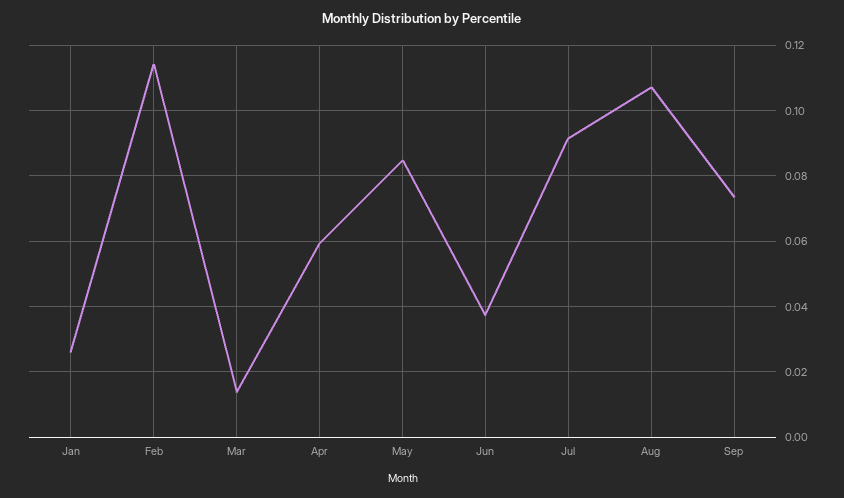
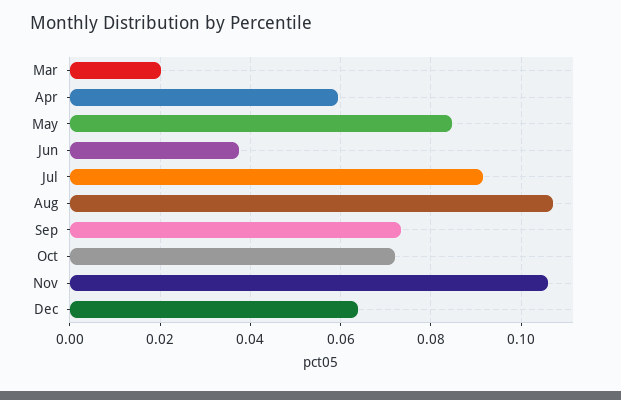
Jan: 0.026 -> none
Feb: 0.114 -> none
Mar: 0.014 -> 0.02
Oct: none -> 0.072
Nov: none -> 0.106
Dec: none -> 0.064

